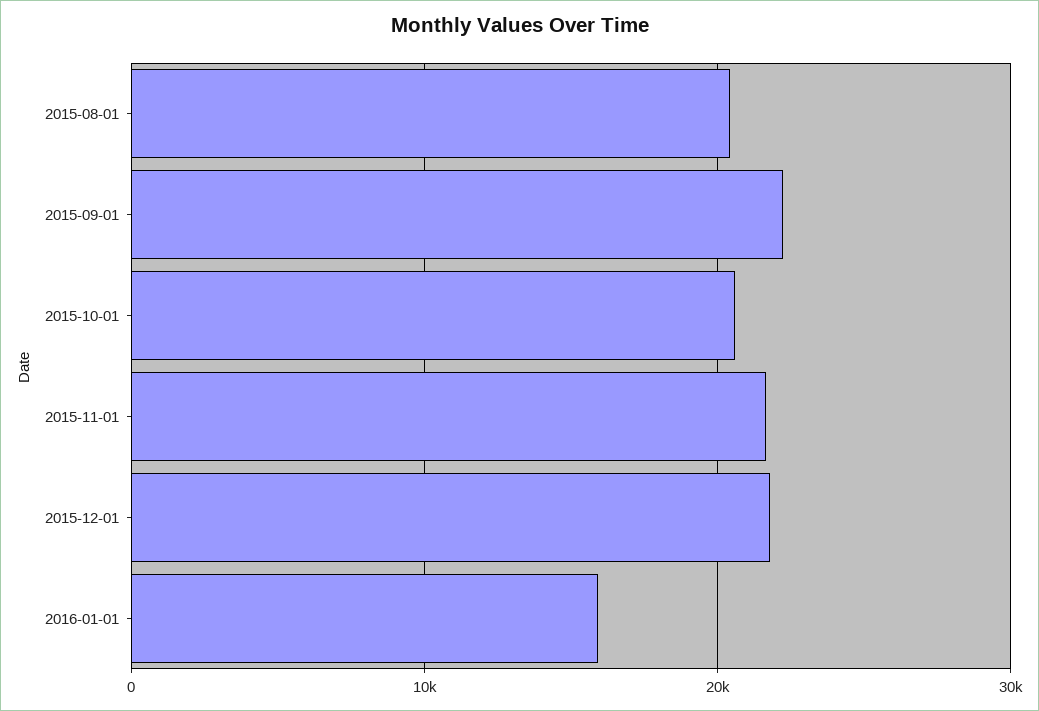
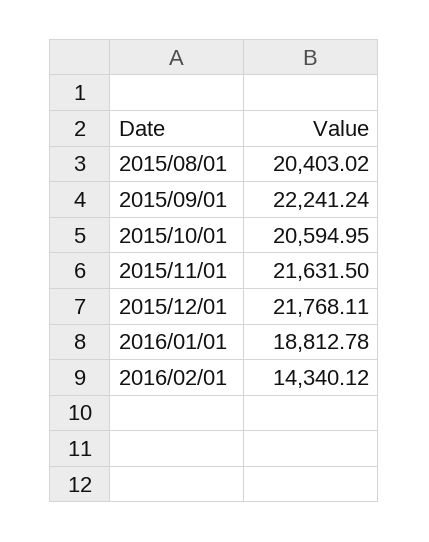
2016-01-01: 16000 -> 18812.78
2016/02/01: none -> 14340.12

